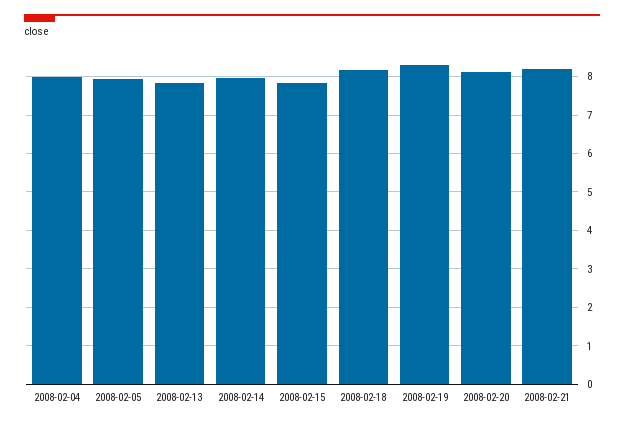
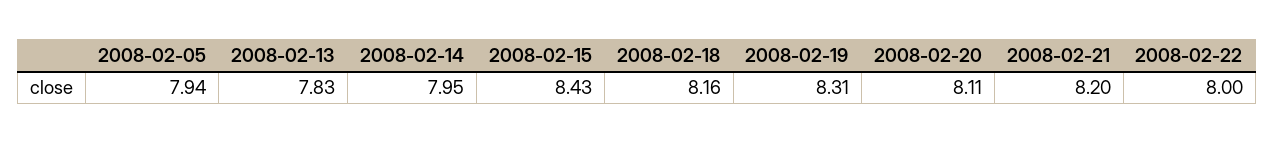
2008-02-04: 8 -> none
2008-02-15: 7.8 -> 8.43
2008-02-22: none -> 8

